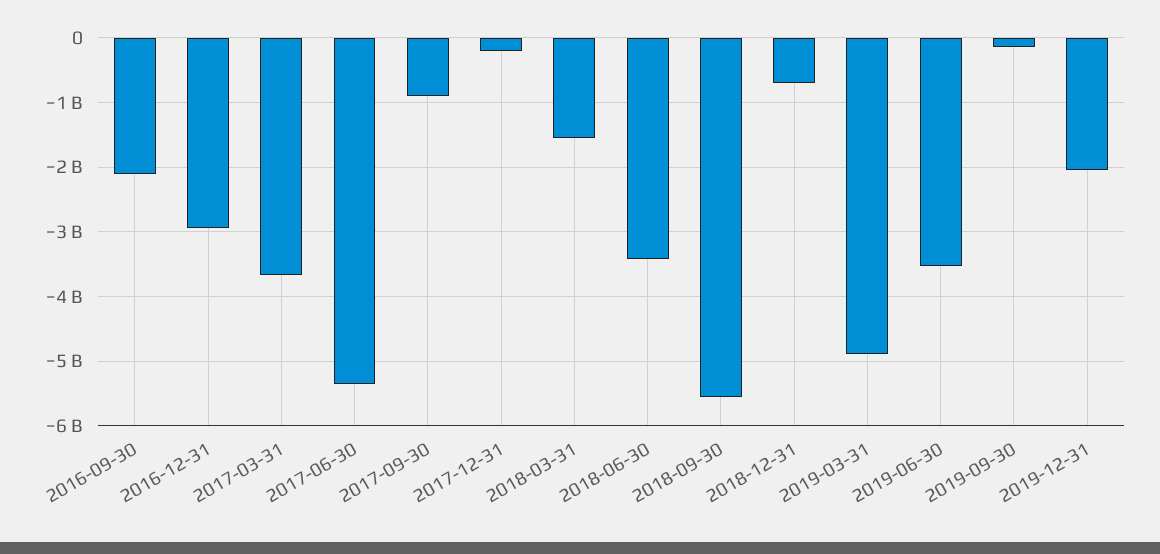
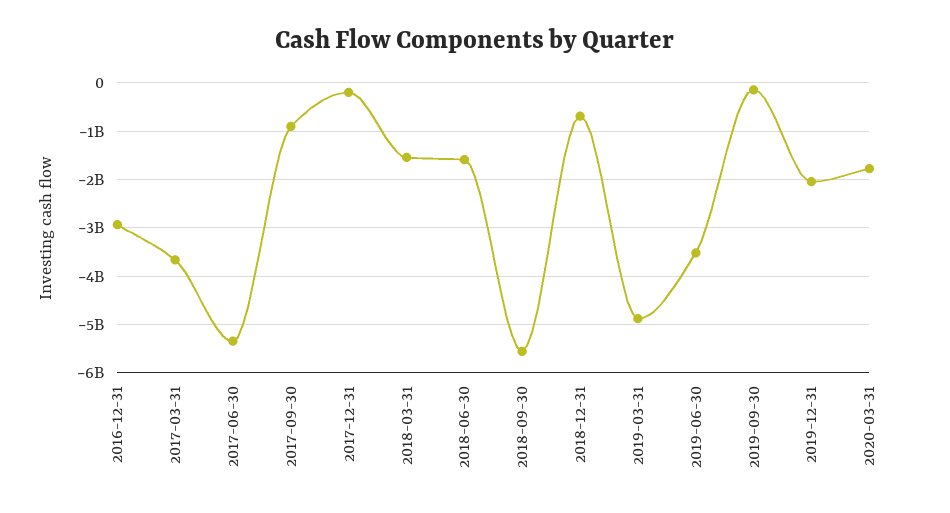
2016-09-30: -2100000000 -> none
2018-06-30: -3400000000 -> -1600000000
2020-03-31: none -> -1800000000

